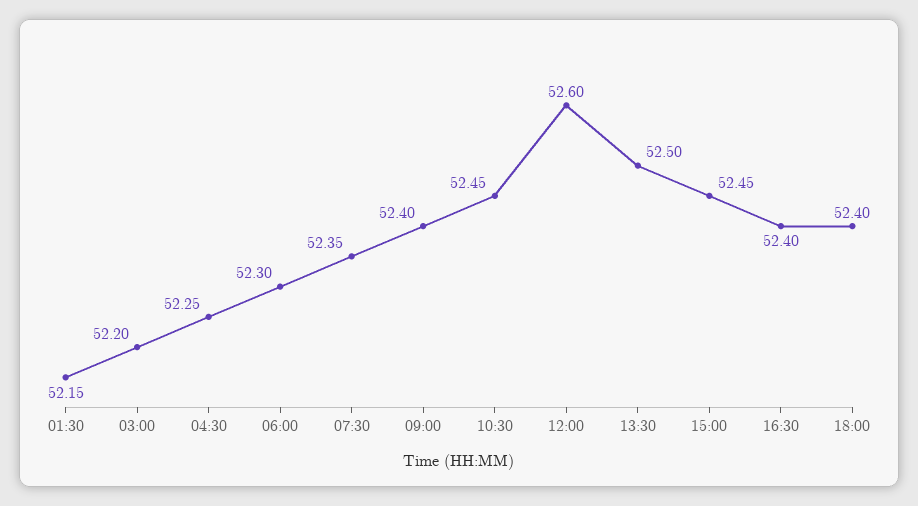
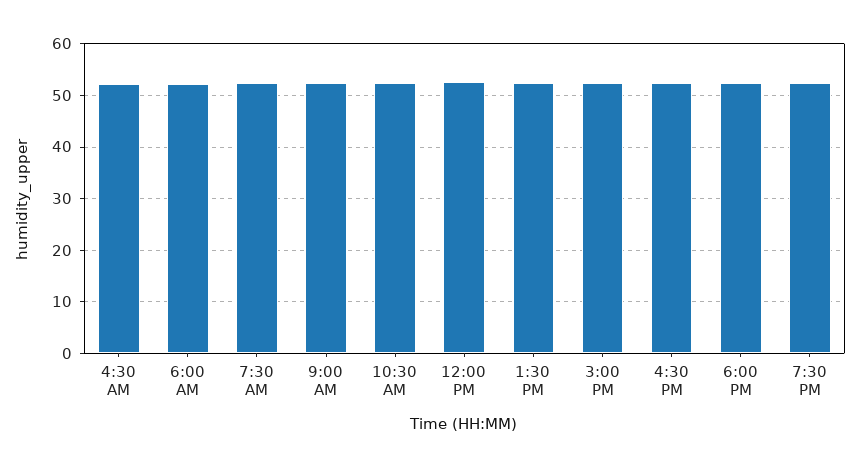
01:30: 52.15 -> none
03:00: 52.2 -> none
7:30 PM: none -> 52

